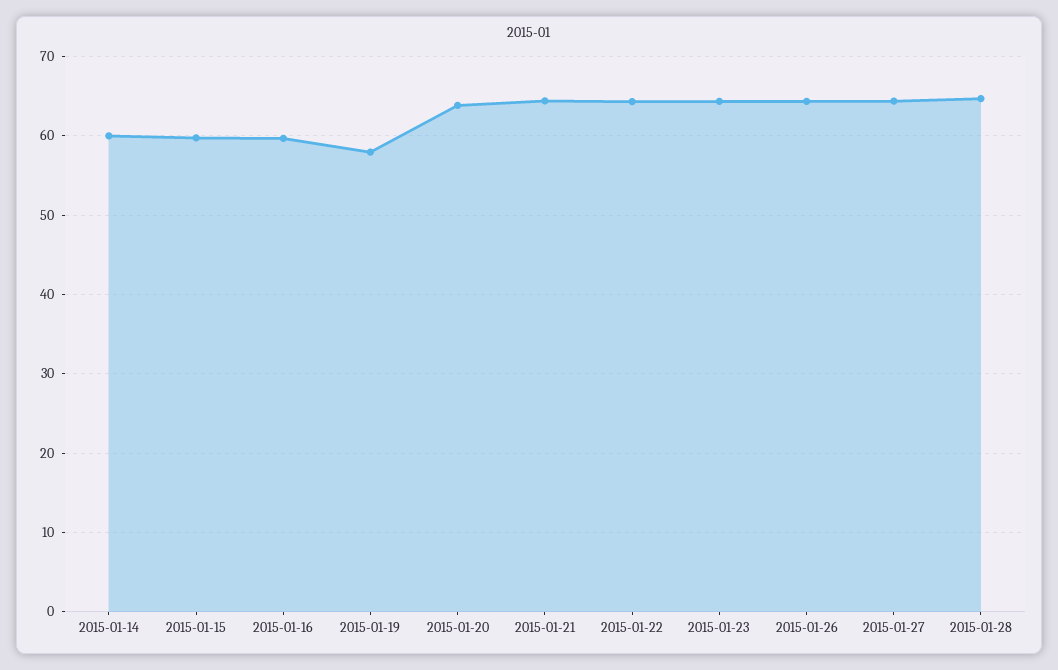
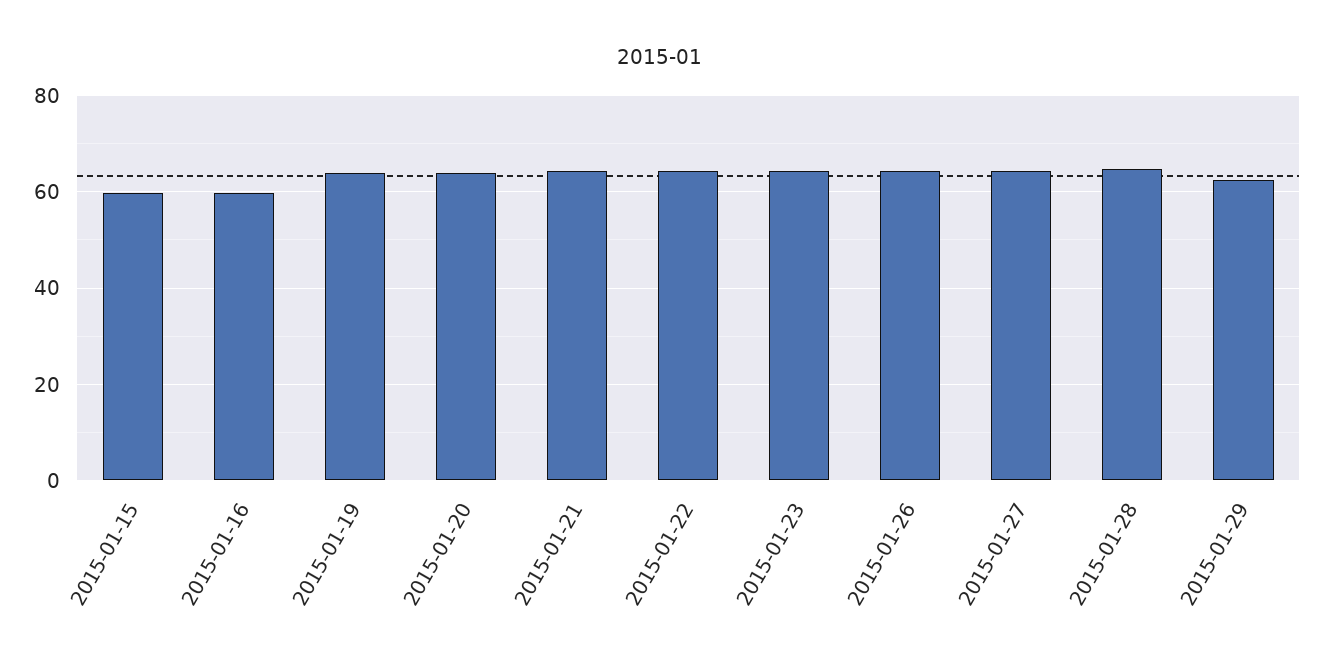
2015-01-14: 60 -> none
2015-01-19: 58 -> 64
2015-01-29: none -> 62

